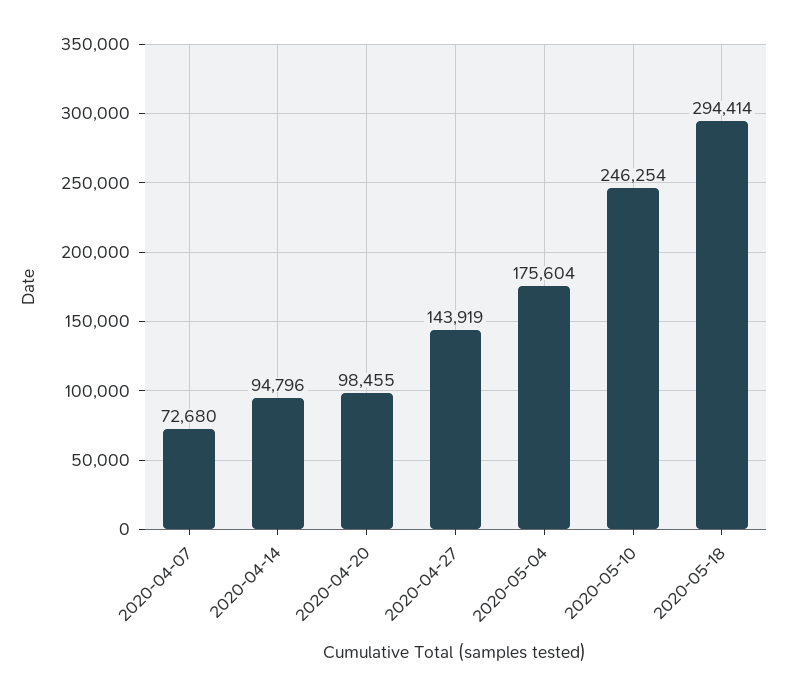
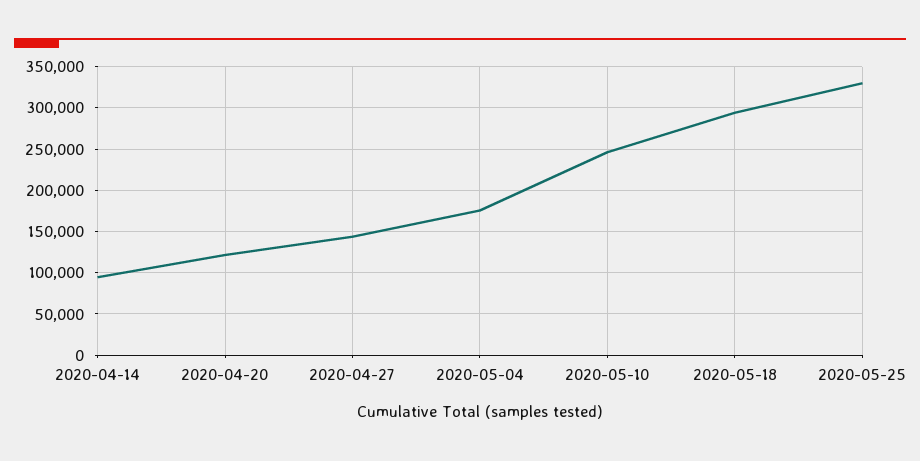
2020-04-07: 72680 -> none
2020-04-20: 98455 -> 120000
2020-05-25: none -> 330000

